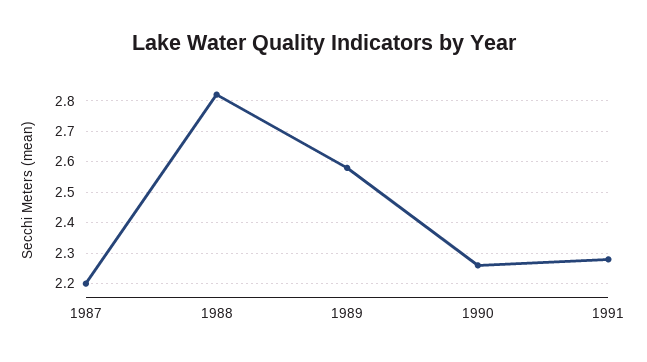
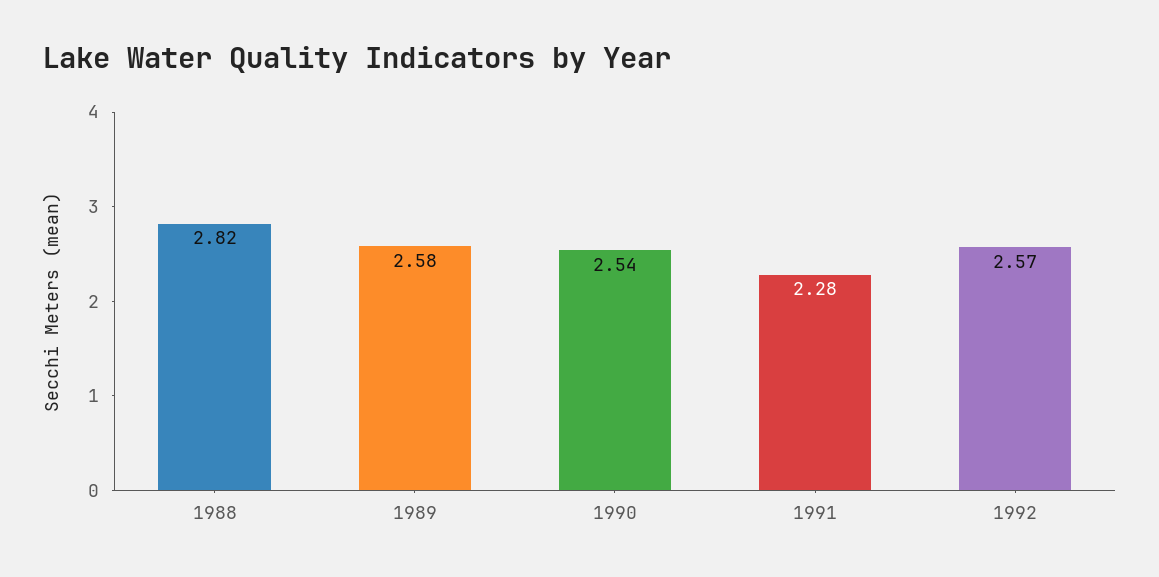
1987: 2.2 -> none
1990: 2.25 -> 2.54
1992: none -> 2.57

